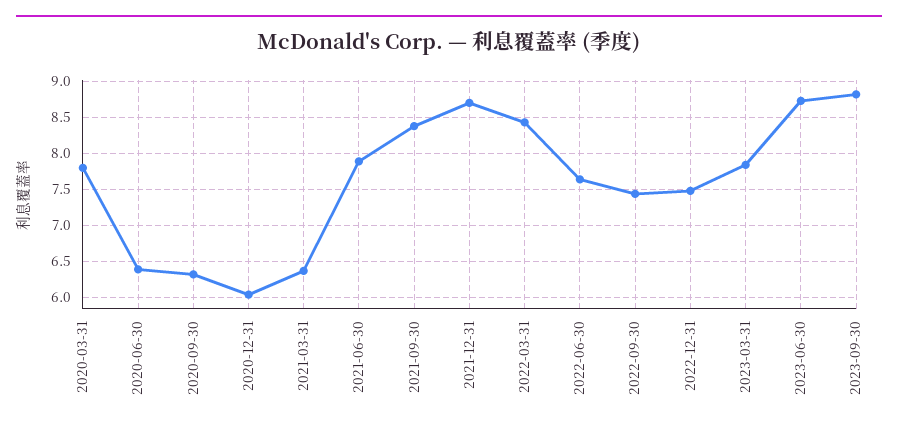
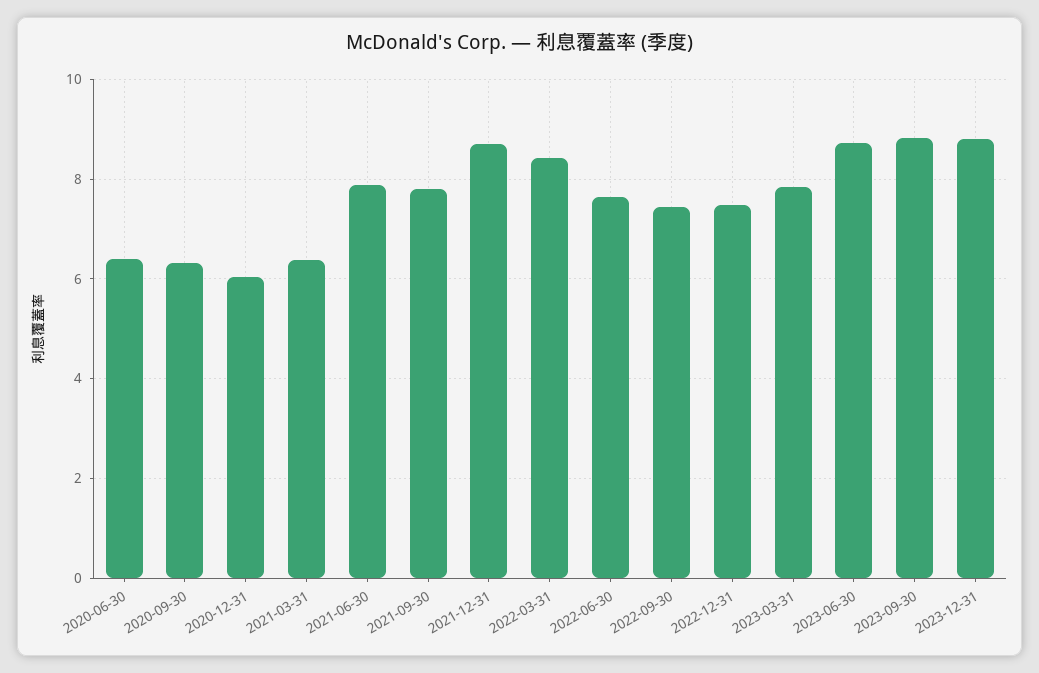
2020-03-31: 7.8 -> none
2021-09-30: 8.4 -> 7.8
2023-12-31: none -> 8.8

